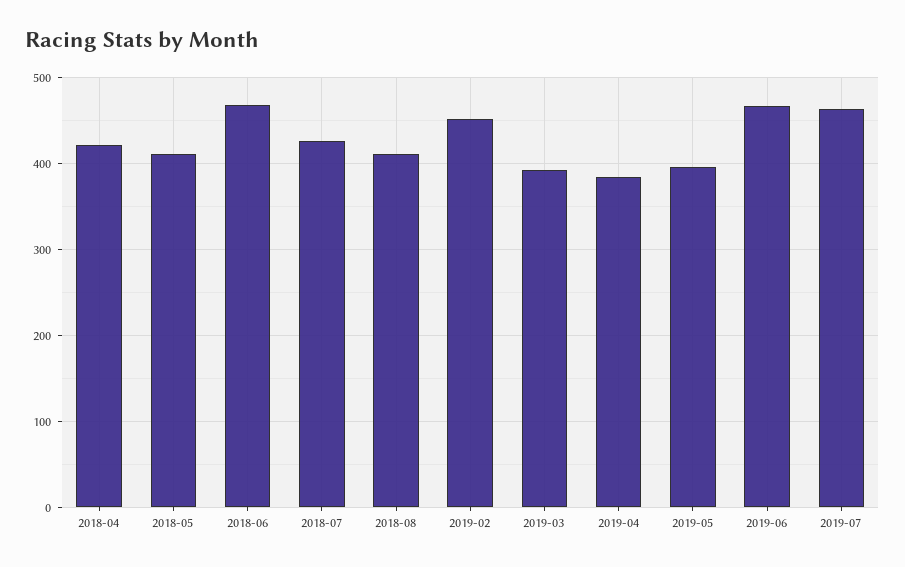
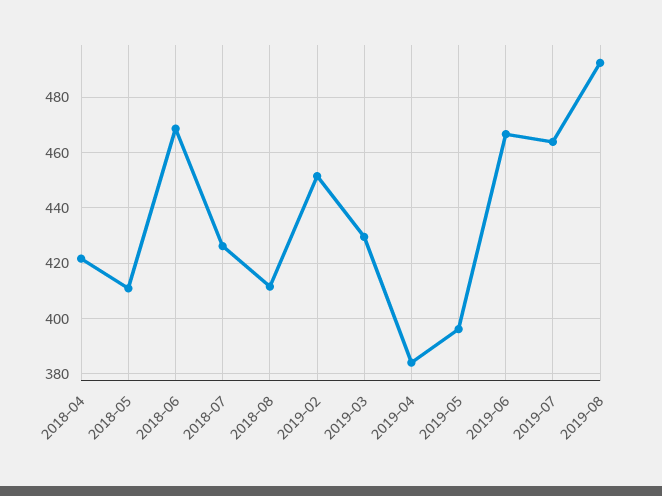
2019-03: 390 -> 430
2019-08: none -> 492.5

